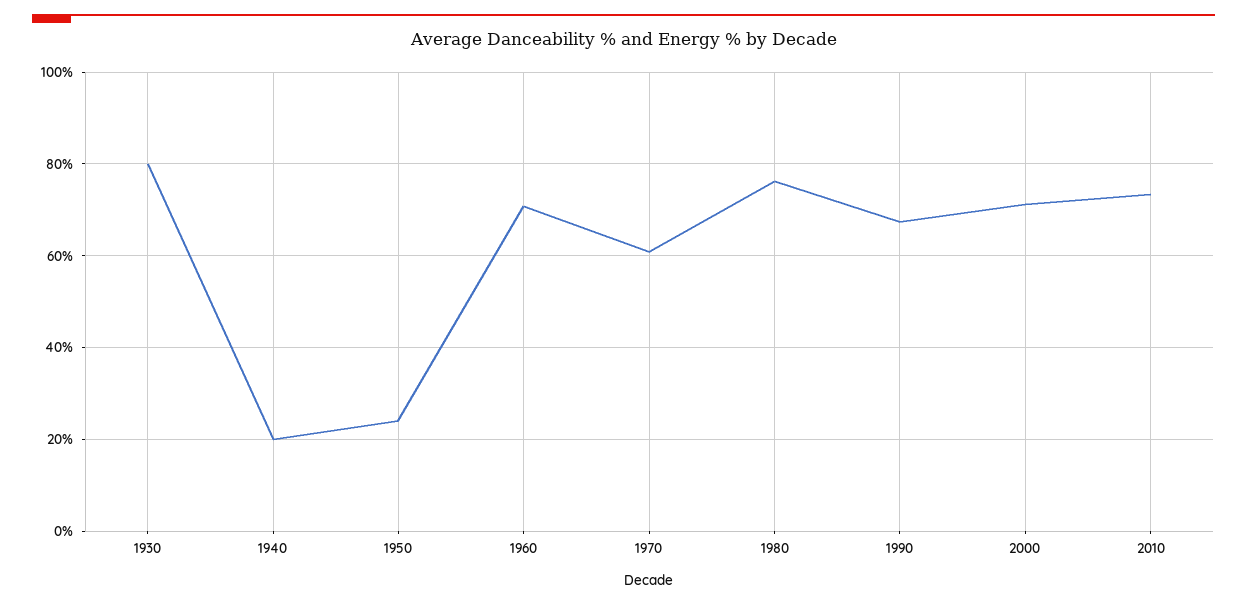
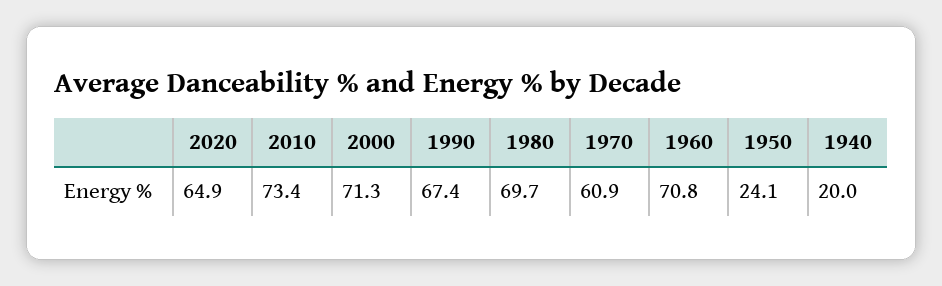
1930: 80 -> none
1980: 76 -> 69.7
2020: none -> 64.9

